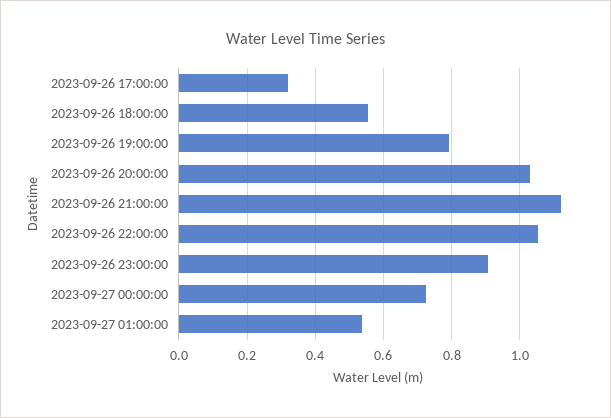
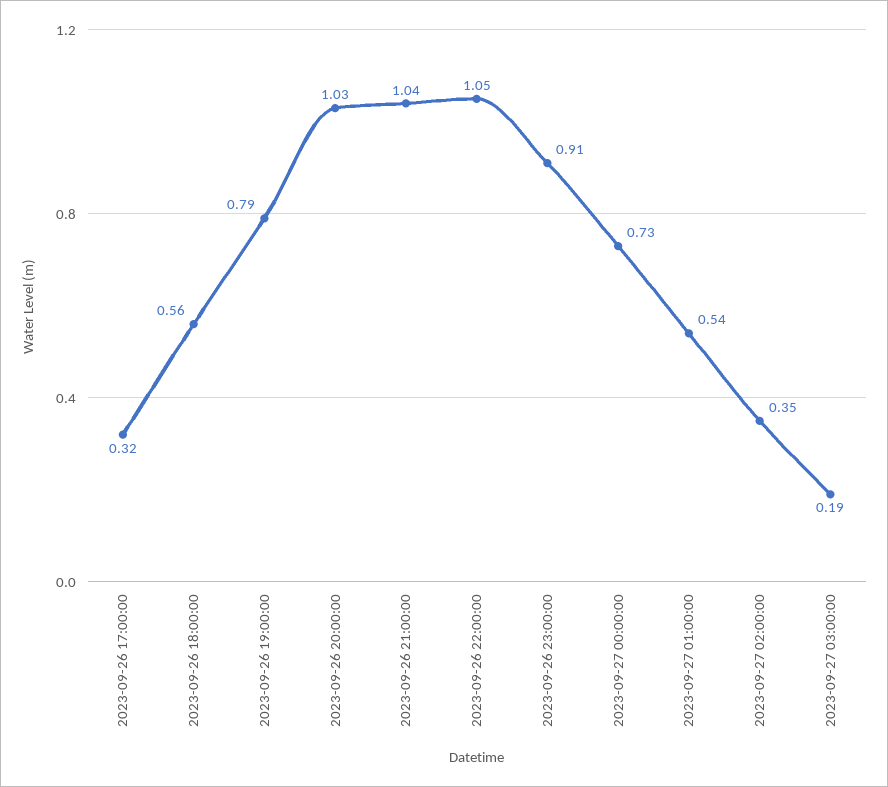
2023-09-26 21:00:00: 1.12 -> 1.04
2023-09-27 02:00:00: none -> 0.35
2023-09-27 03:00:00: none -> 0.19

